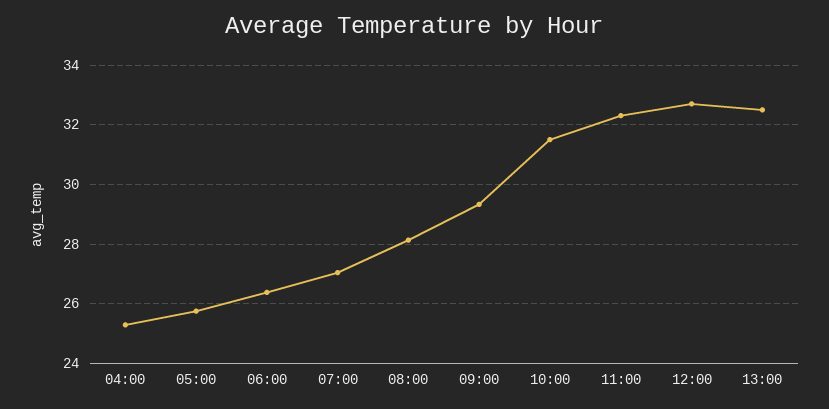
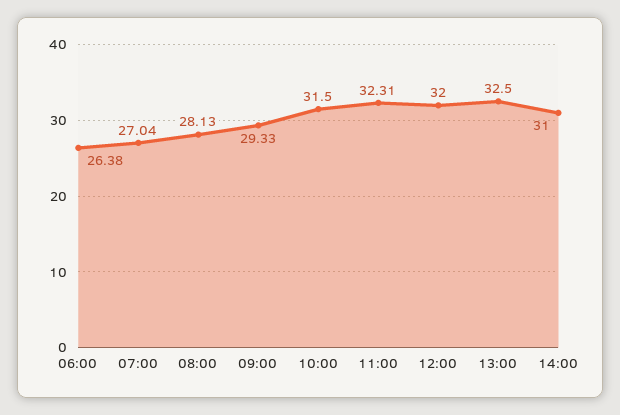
04:00: 25.25 -> none
05:00: 25.75 -> none
12:00: 32.75 -> 32
14:00: none -> 31

